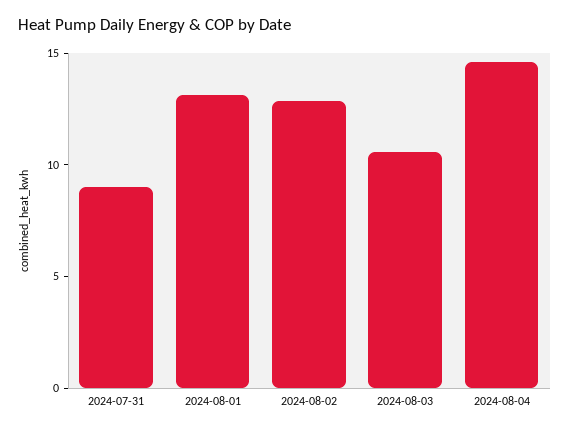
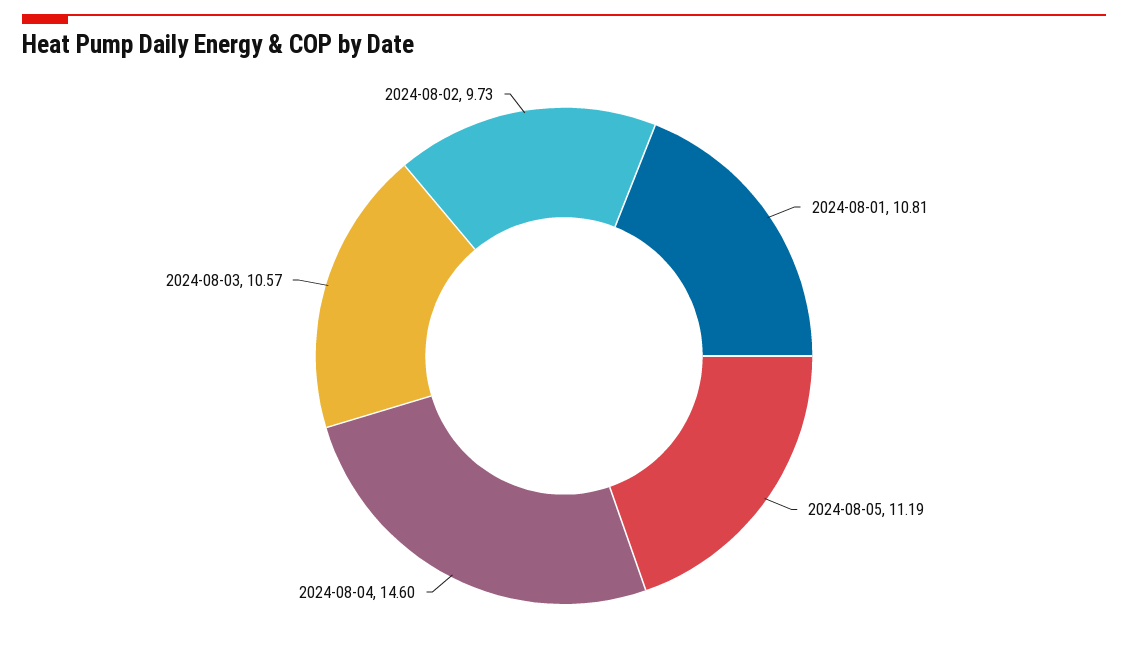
2024-07-31: 9 -> none
2024-08-01: 13 -> 10.81
2024-08-02: 13 -> 9.73
2024-08-05: none -> 11.19

